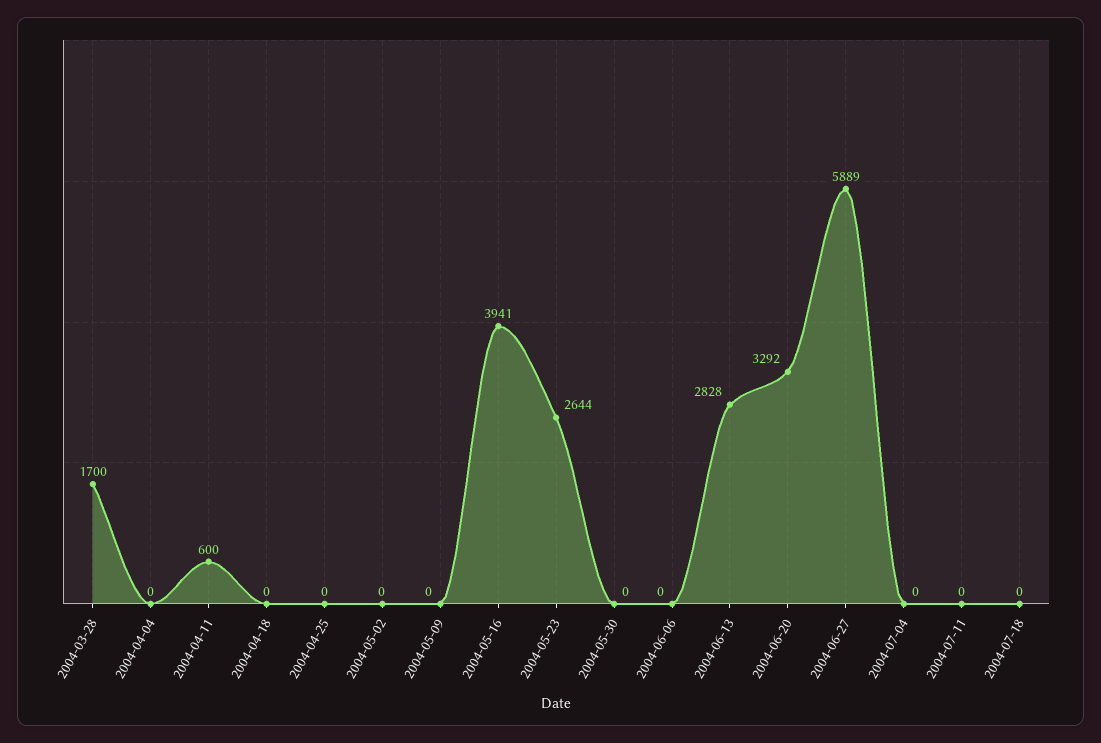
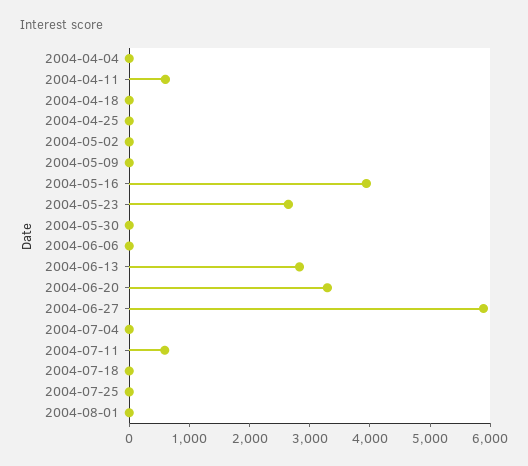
2004-03-28: 1700 -> none
2004-07-11: 0 -> 600
2004-07-25: none -> 0
2004-08-01: none -> 0

